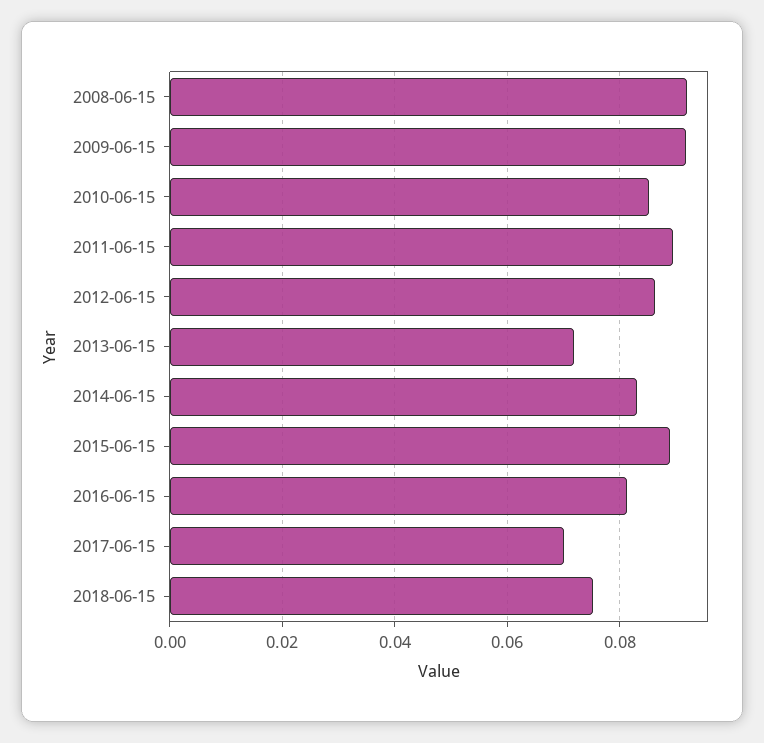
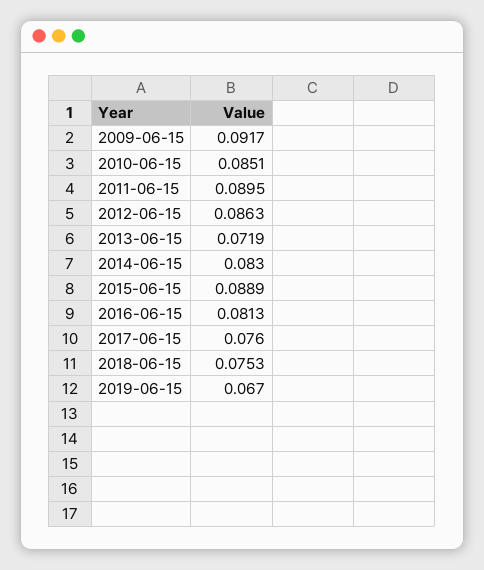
2008-06-15: 0.092 -> none
2017-06-15: 0.07 -> 0.076
2019-06-15: none -> 0.067

